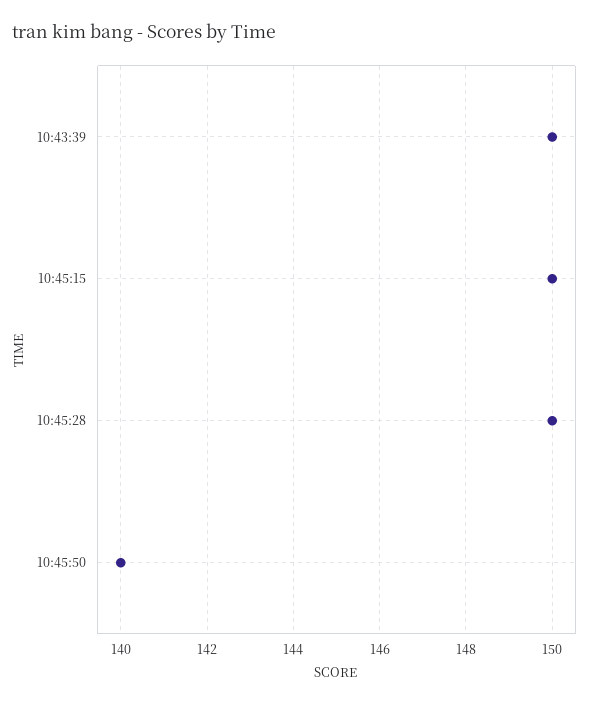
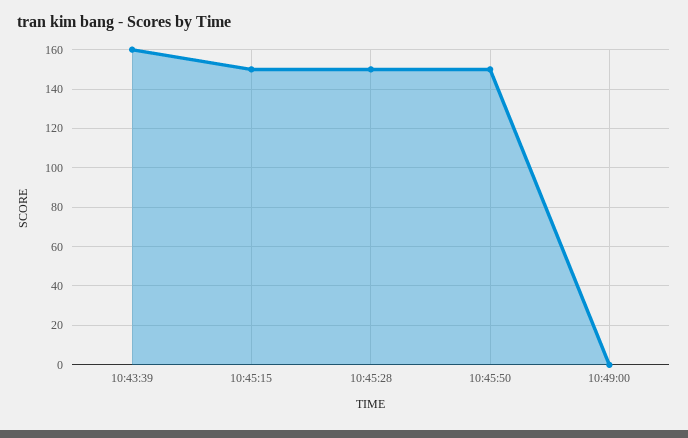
10:43:39: 150 -> 160
10:45:50: 140 -> 150
10:49:00: none -> 0

